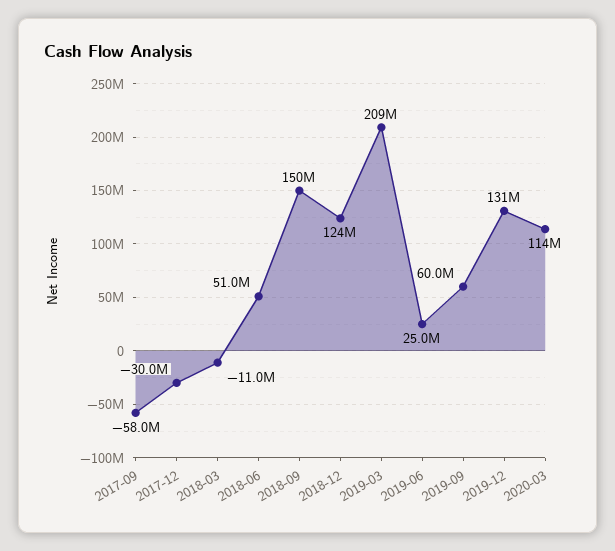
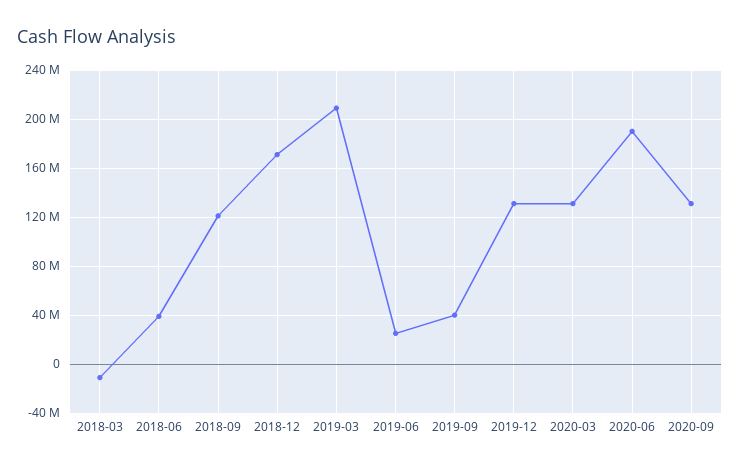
2017-09: -58000000 -> none
2017-12: -30000000 -> none
2018-06: 51000000 -> 40000000
2018-09: 150000000 -> 120000000
2018-12: 124000000 -> 170000000
2019-09: 60000000 -> 40000000
2020-03: 114000000 -> 130000000
2020-06: none -> 190000000
2020-09: none -> 130000000

